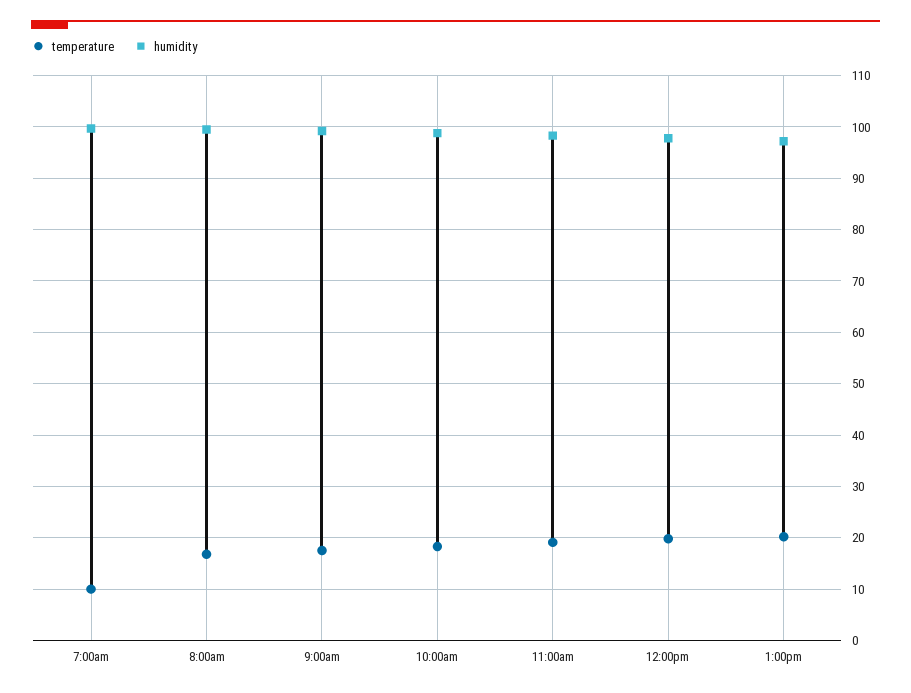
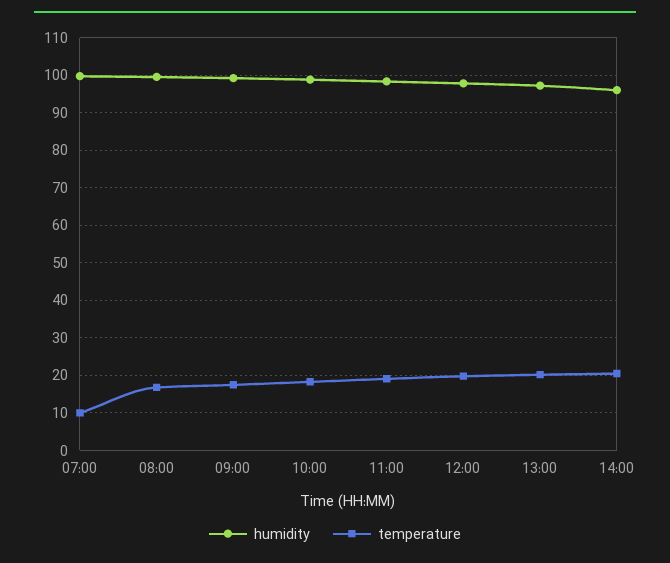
humidity, 14:00: none -> 96
temperature, 14:00: none -> 20

